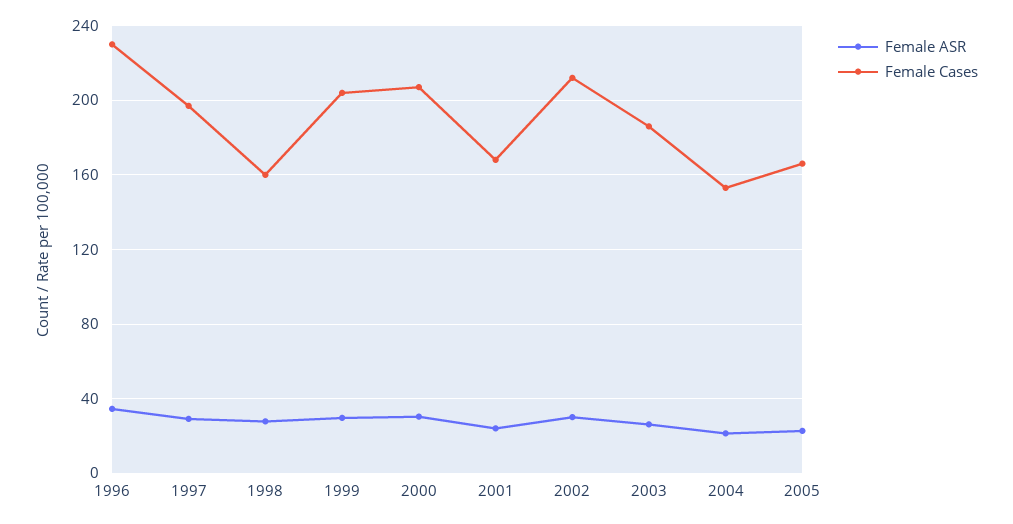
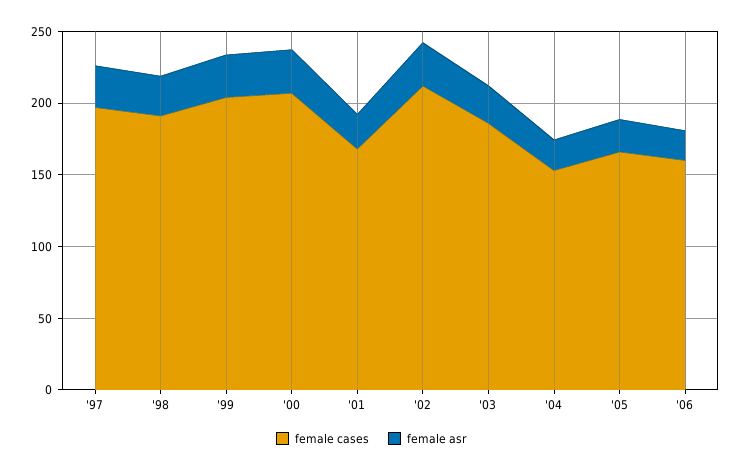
Female ASR, 1996: 35 -> none
Female Cases, 1996: 230 -> none
Female Cases, 1998: 160 -> 190
Female Cases, '06: none -> 160
Female ASR, '06: none -> 20

